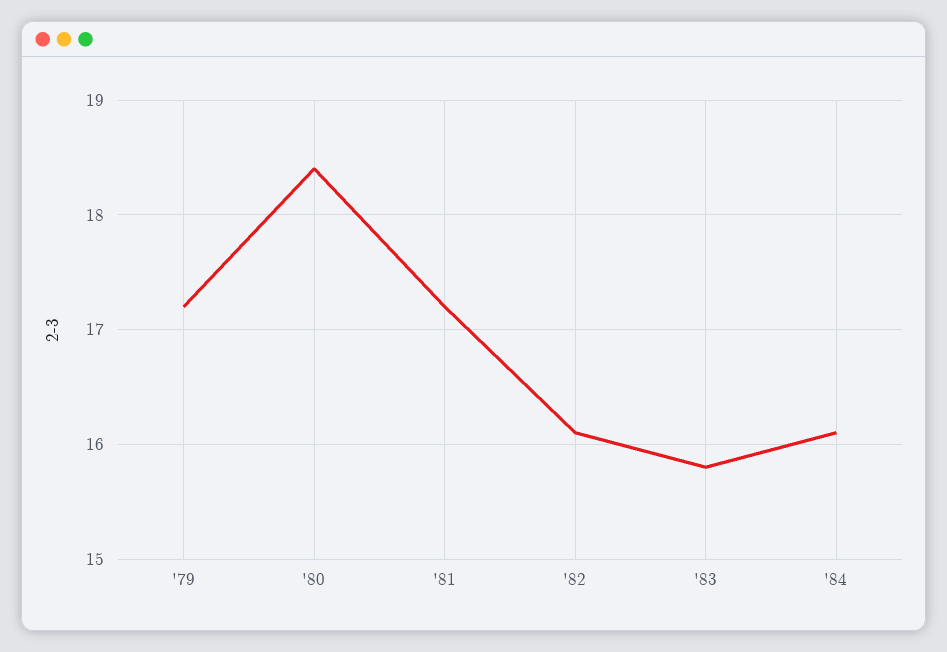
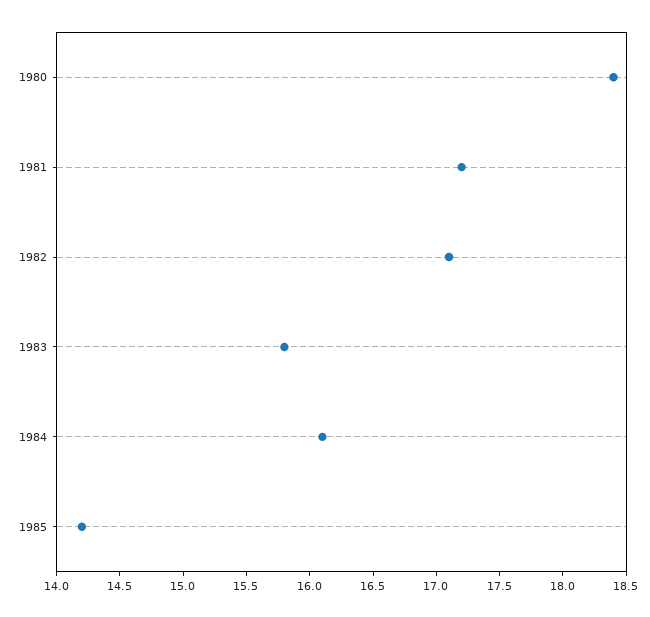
'79: 17.2 -> none
'82: 16.1 -> 17.1
1985: none -> 14.2

